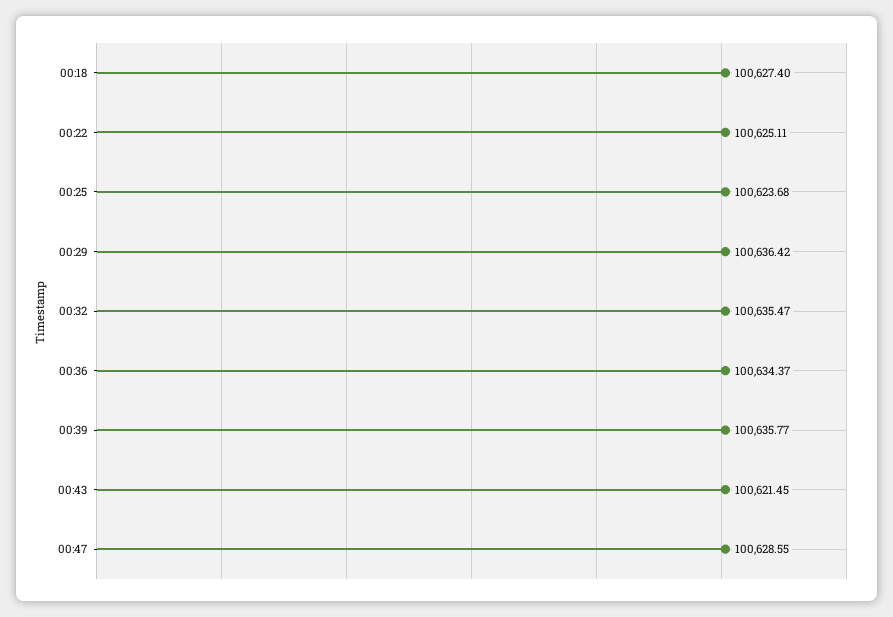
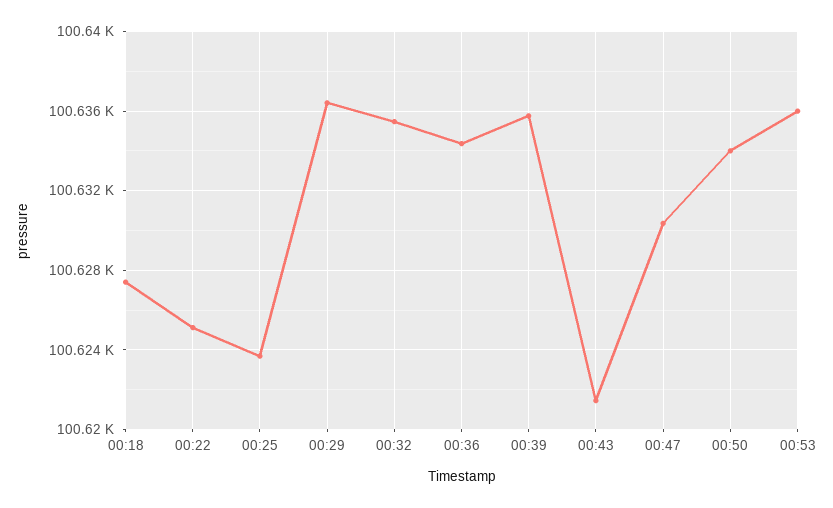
00:47: 100628.55 -> 100630.5
00:50: none -> 100634
00:53: none -> 100636

